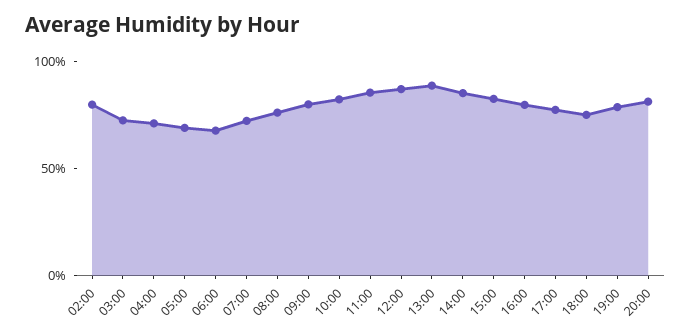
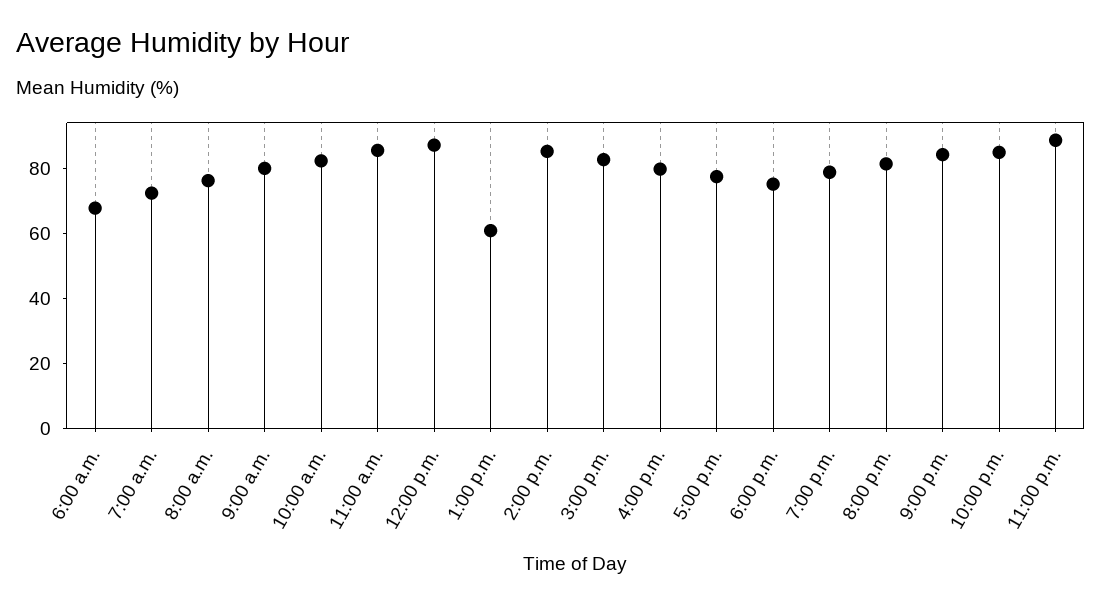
02:00: 80 -> none
03:00: 70 -> none
04:00: 70 -> none
05:00: 70 -> none
13:00: 90 -> 60
9:00 p.m.: none -> 85
10:00 p.m.: none -> 85
11:00 p.m.: none -> 90

